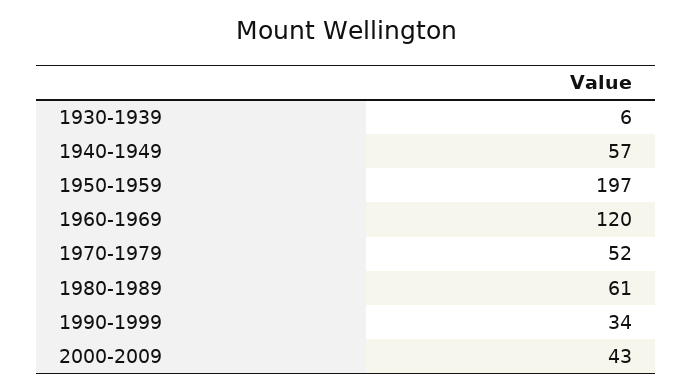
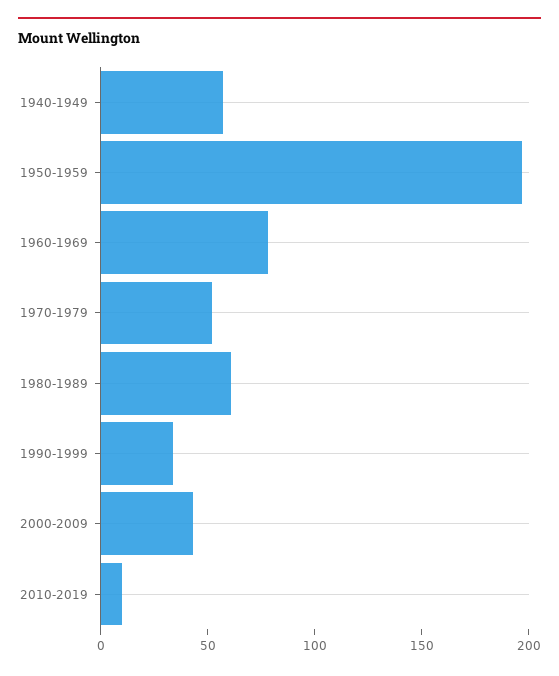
1930-1939: 6 -> none
1960-1969: 120 -> 80
2010-2019: none -> 10

